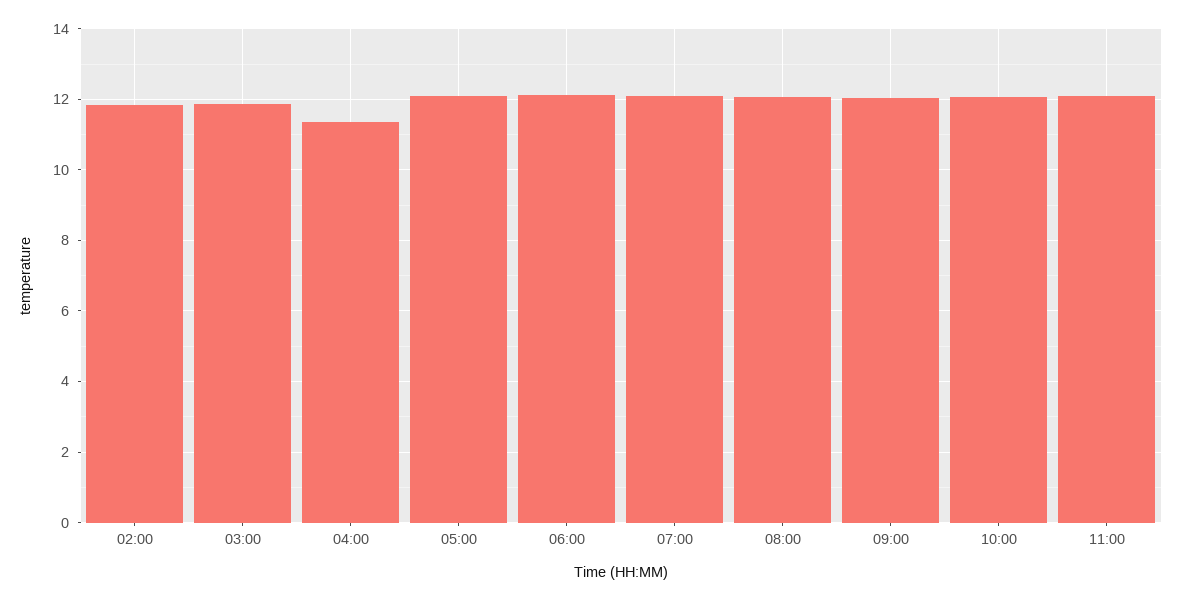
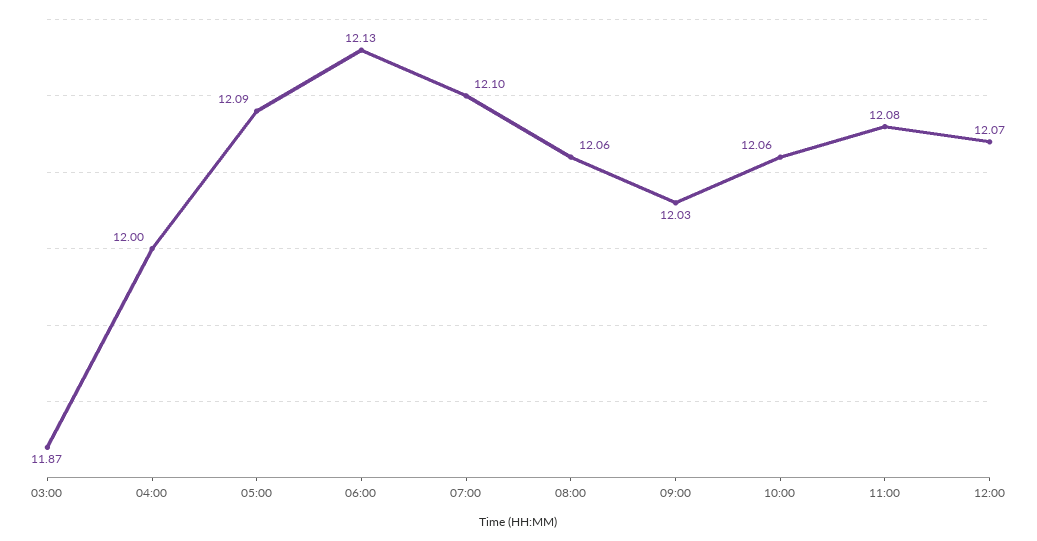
02:00: 11.8 -> none
04:00: 11.4 -> 12
12:00: none -> 12.07

